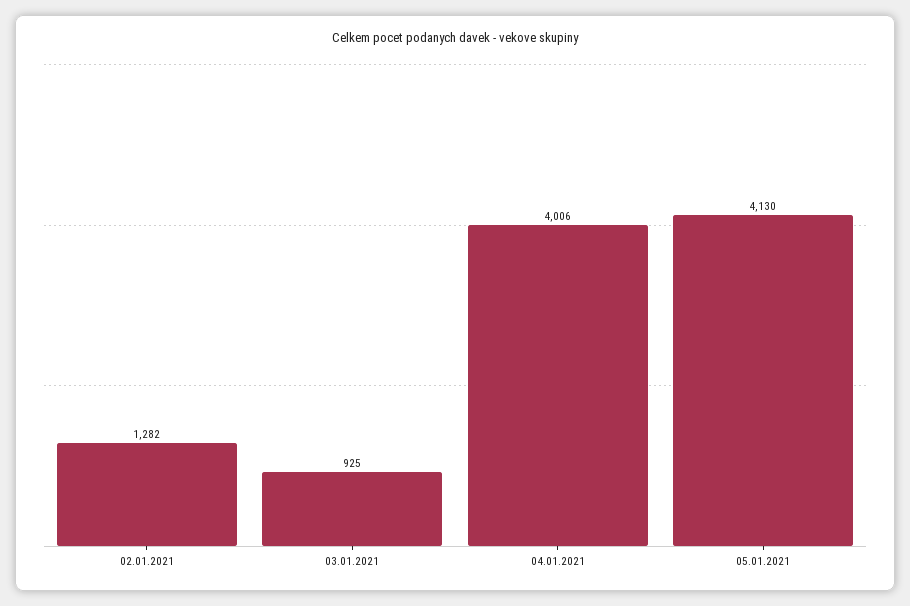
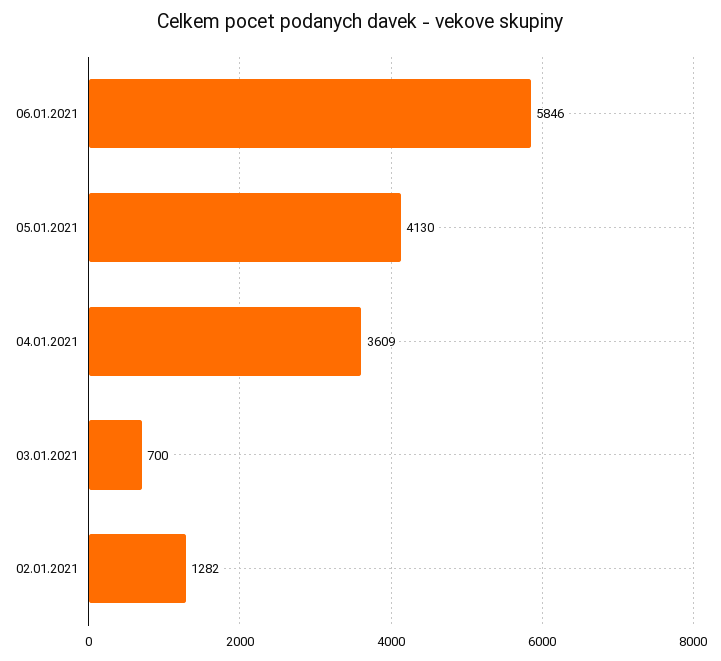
03.01.2021: 925 -> 700
04.01.2021: 4006 -> 3609
06.01.2021: none -> 5846

